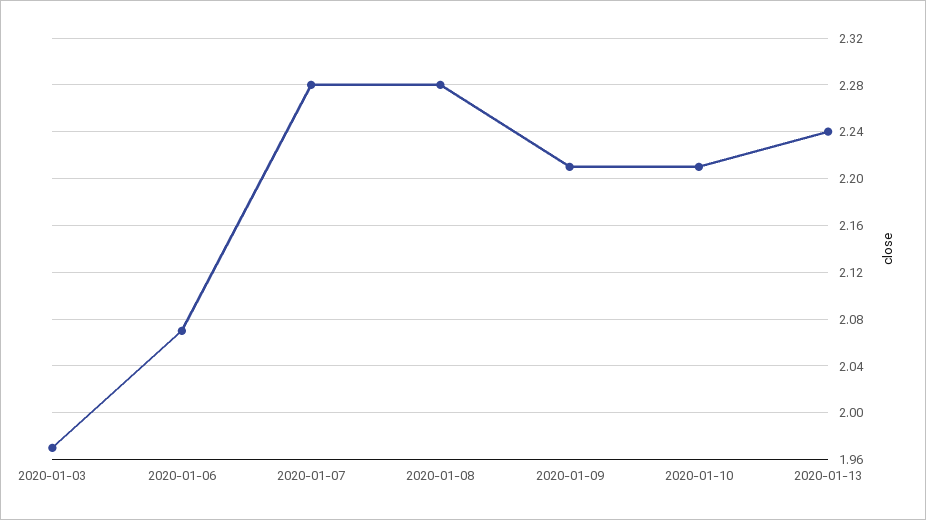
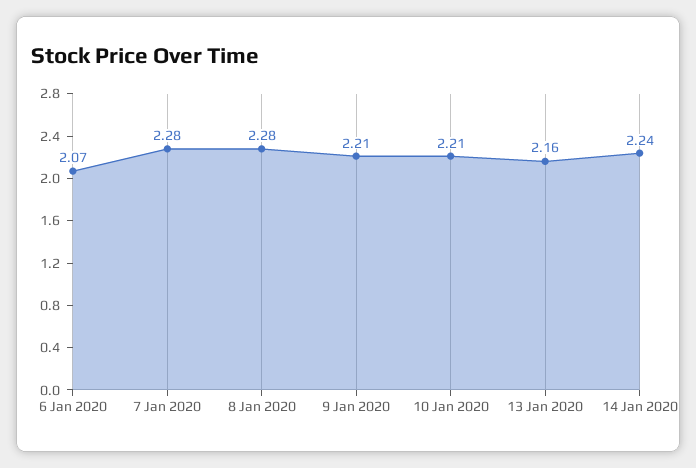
2020-01-03: 1.97 -> none
2020-01-13: 2.24 -> 2.16
14 Jan 2020: none -> 2.24

